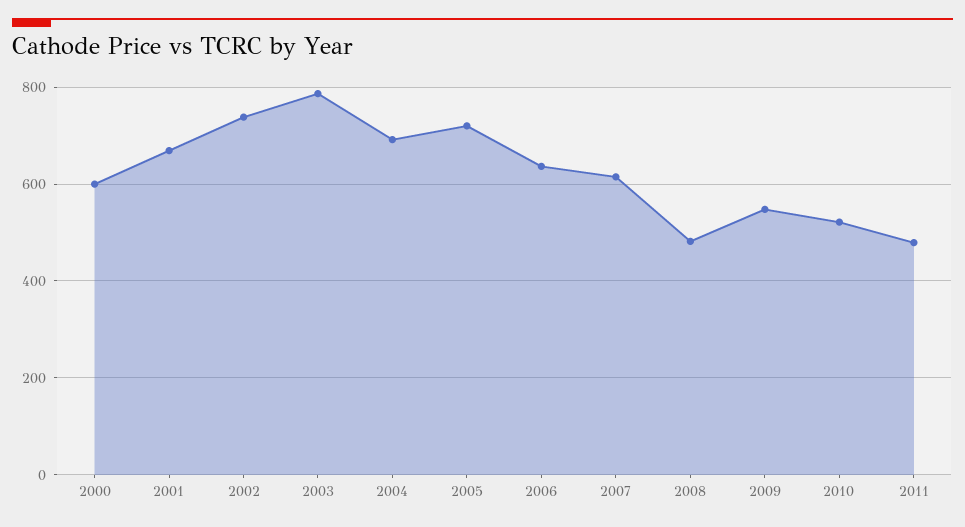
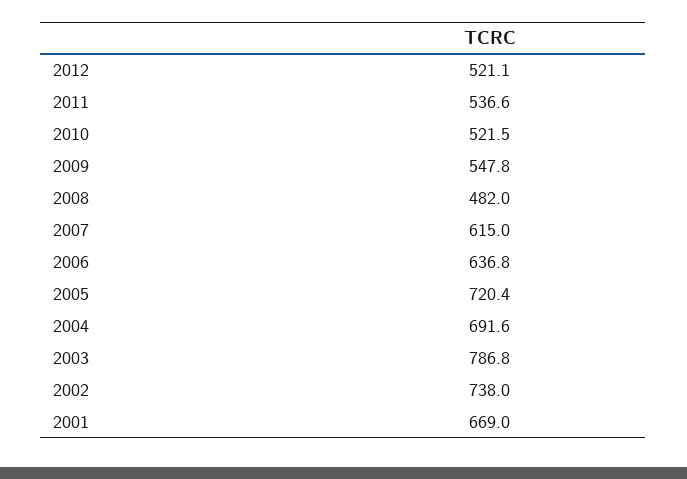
2000: 600 -> none
2011: 480 -> 536.6
2012: none -> 521.1

